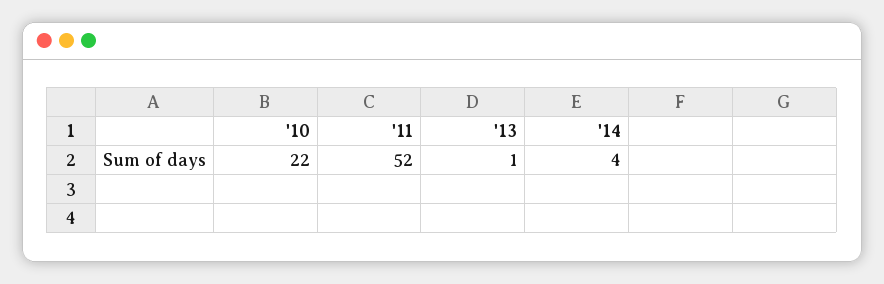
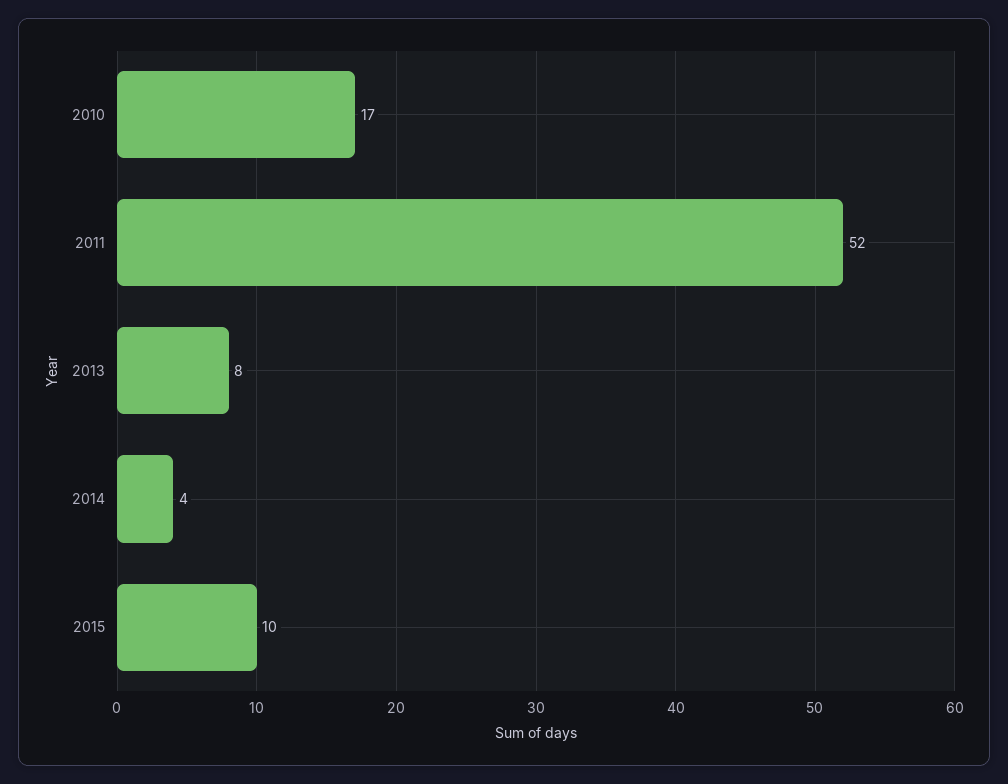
'10: 22 -> 17
'13: 1 -> 8
2015: none -> 10

